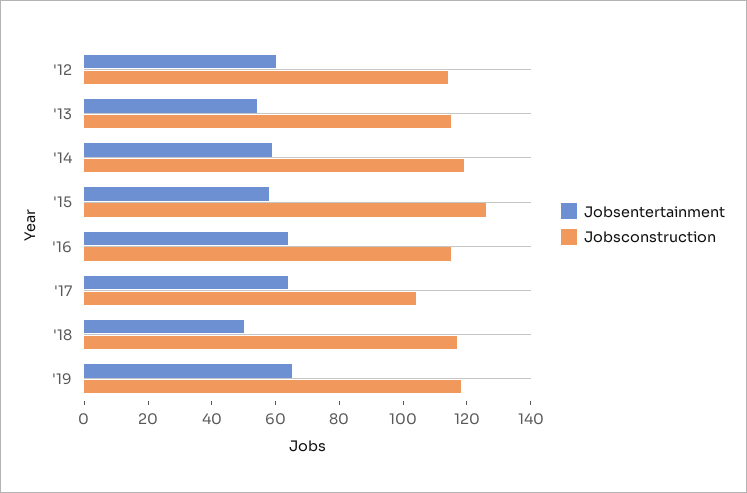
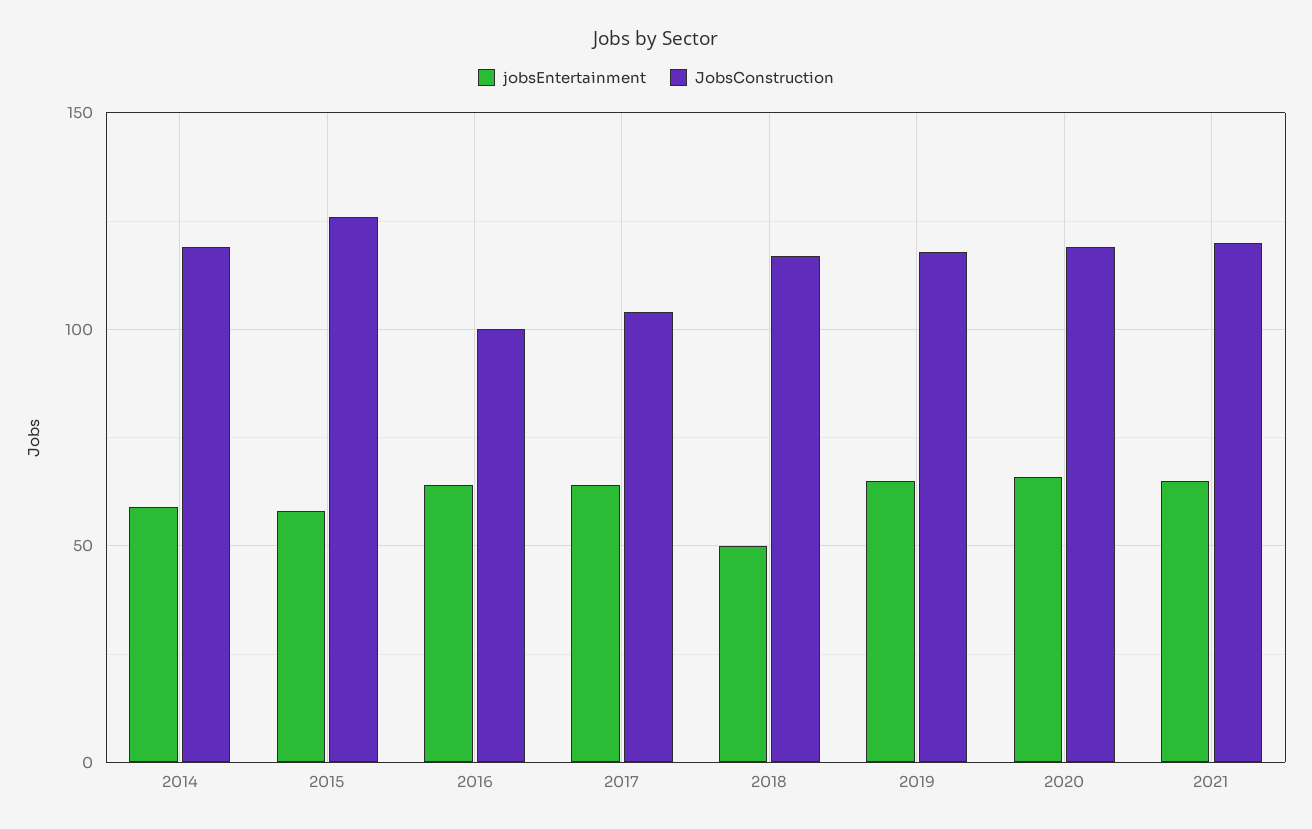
Jobsentertainment, '12: 60 -> none
Jobsconstruction, '12: 115 -> none
Jobsentertainment, '13: 55 -> none
Jobsconstruction, '13: 115 -> none
Jobsconstruction, '16: 115 -> 100
Jobsentertainment, 2020: none -> 65
Jobsconstruction, 2020: none -> 120
Jobsentertainment, 2021: none -> 65
Jobsconstruction, 2021: none -> 120

